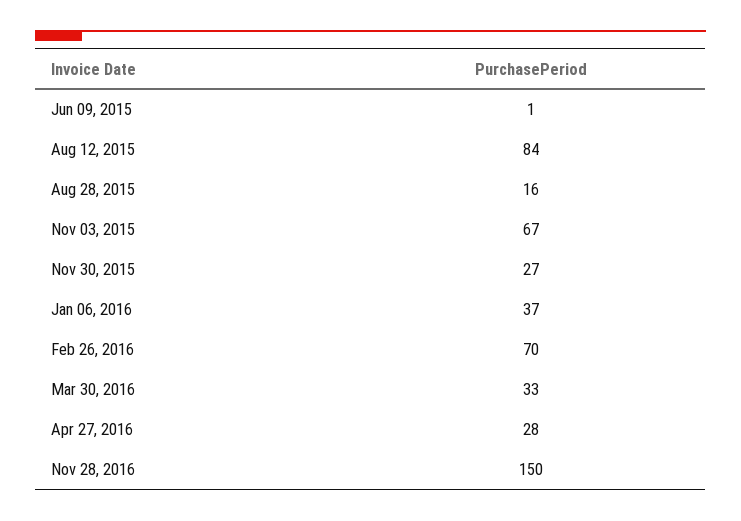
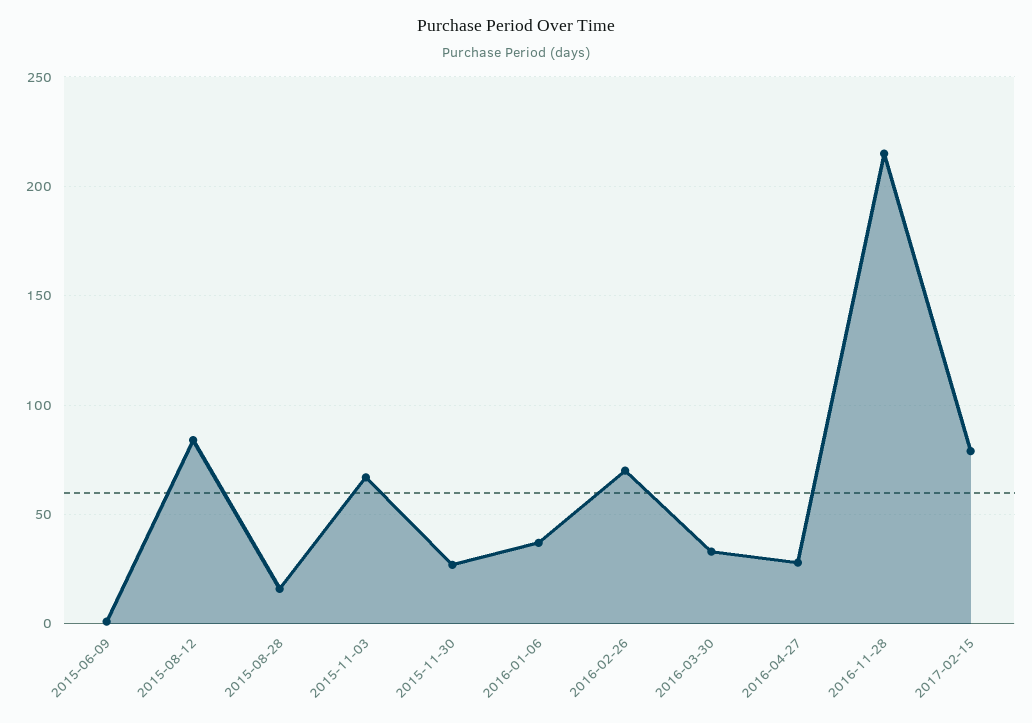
Nov 28, 2016: 150 -> 215
2017-02-15: none -> 80

